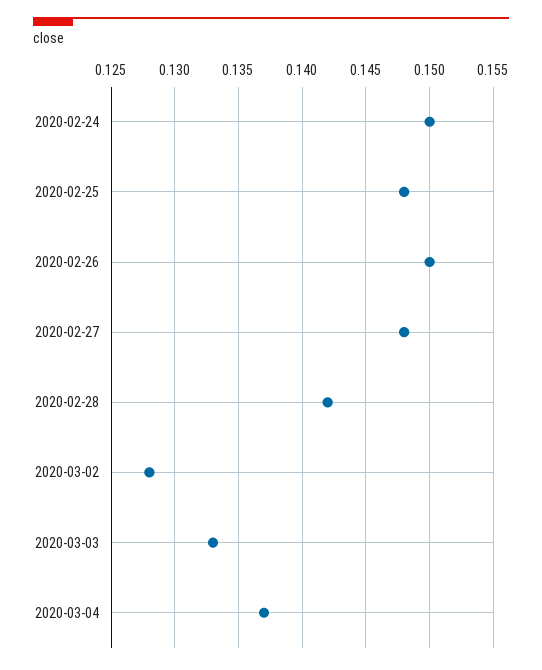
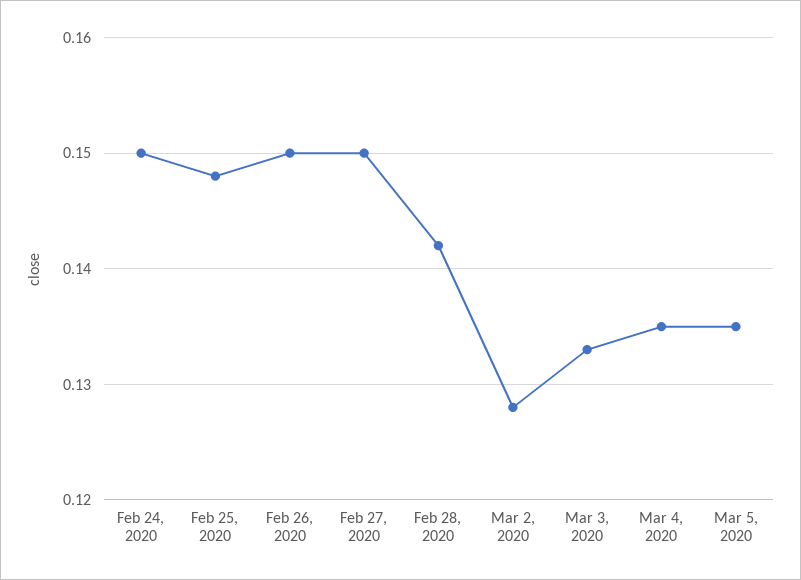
2020-02-27: 0.148 -> 0.15
2020-03-04: 0.137 -> 0.135
Mar 5, 2020: none -> 0.135

